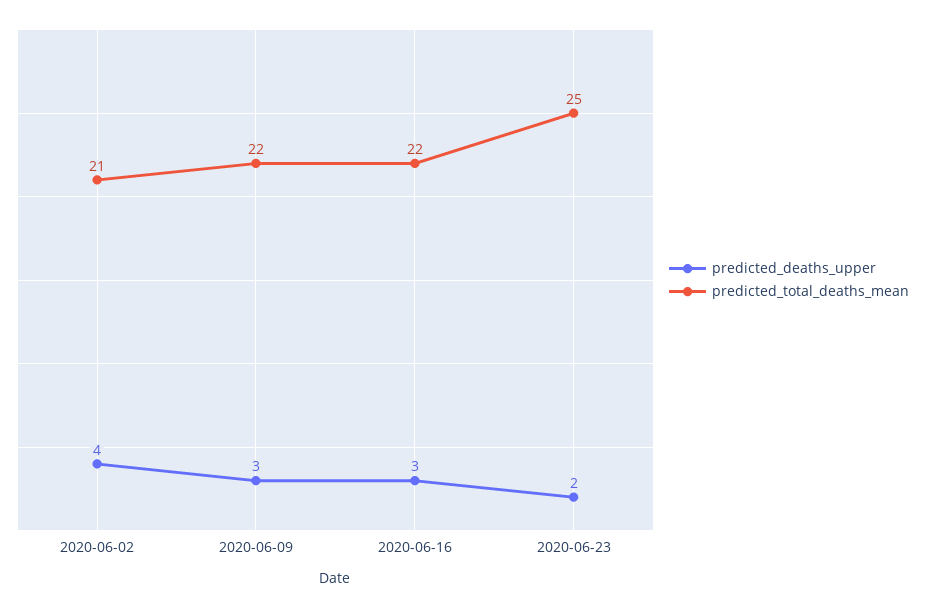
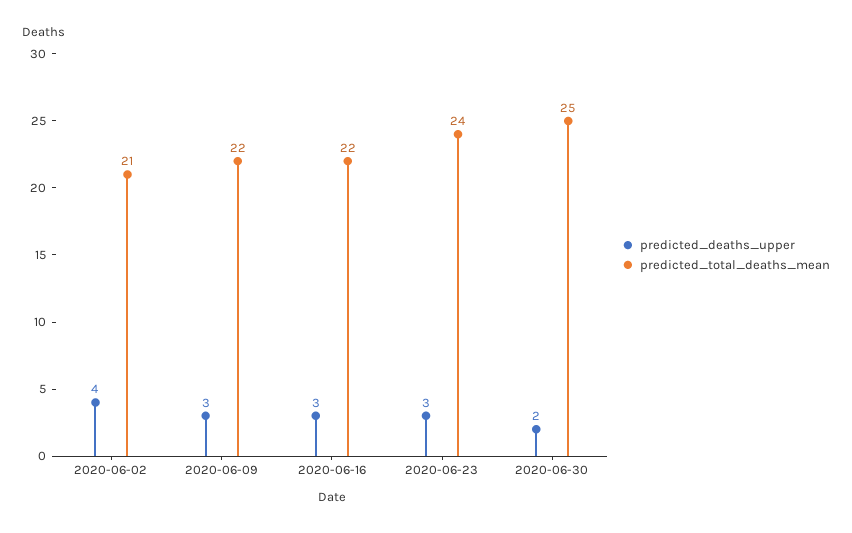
predicted_deaths_upper, 2020-06-23: 2 -> 3
predicted_total_deaths_mean, 2020-06-23: 25 -> 24
predicted_deaths_upper, 2020-06-30: none -> 2
predicted_total_deaths_mean, 2020-06-30: none -> 25

